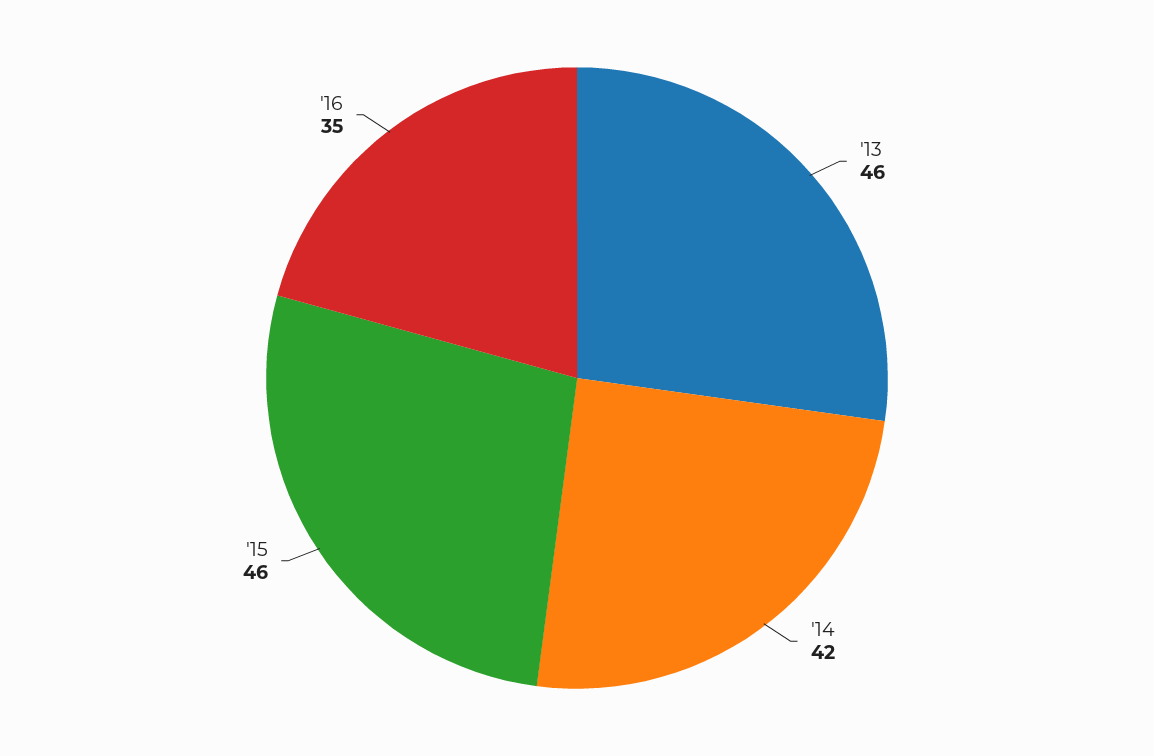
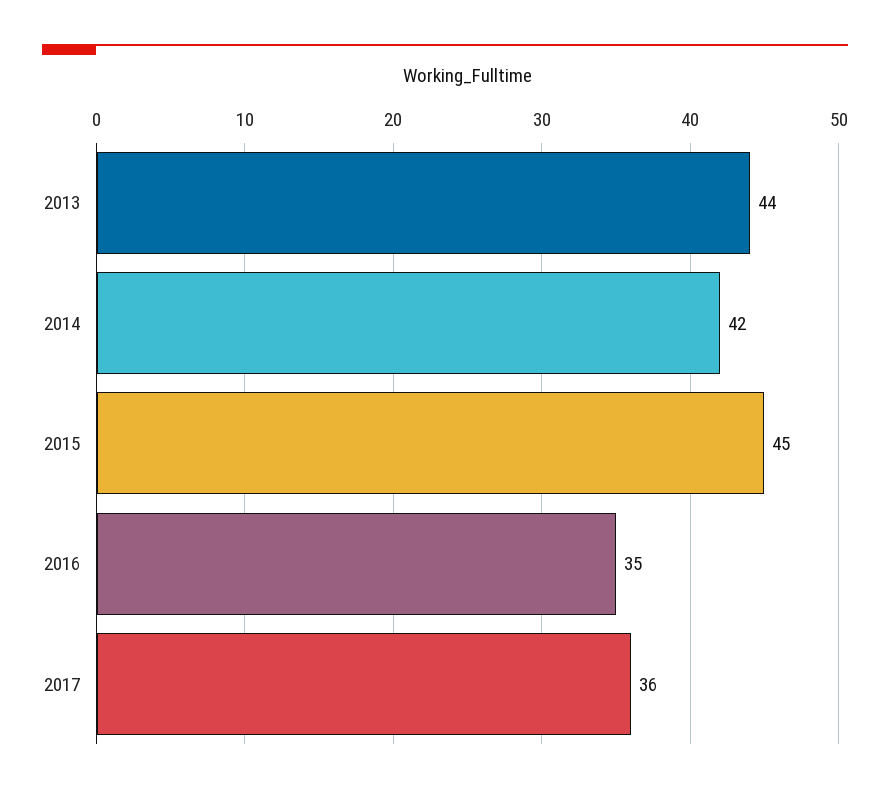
'13: 46 -> 44
'15: 46 -> 45
2017: none -> 36

